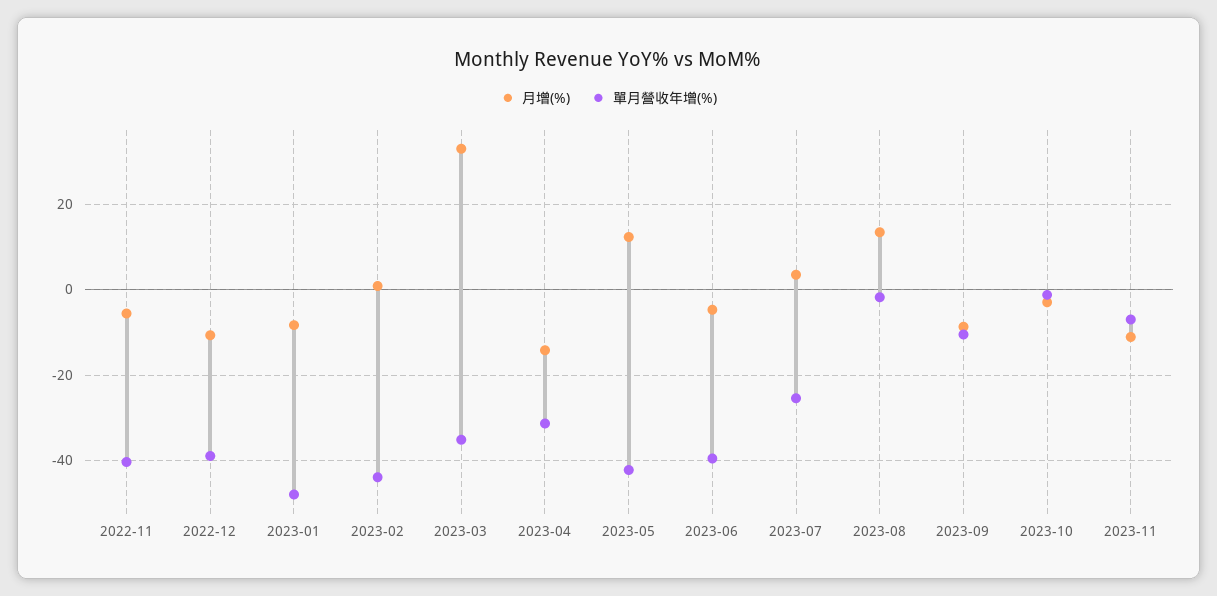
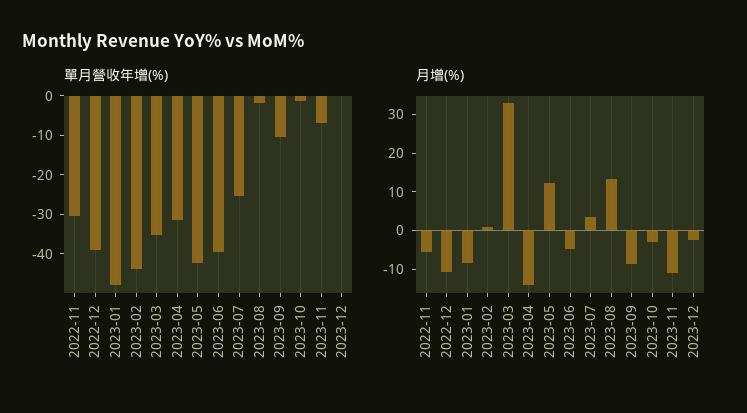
單月營收年增(%), 2022-11: -40 -> -30
單月營收年增(%), 2023-12: none -> 0
月增(%), 2023-12: none -> -2.5

